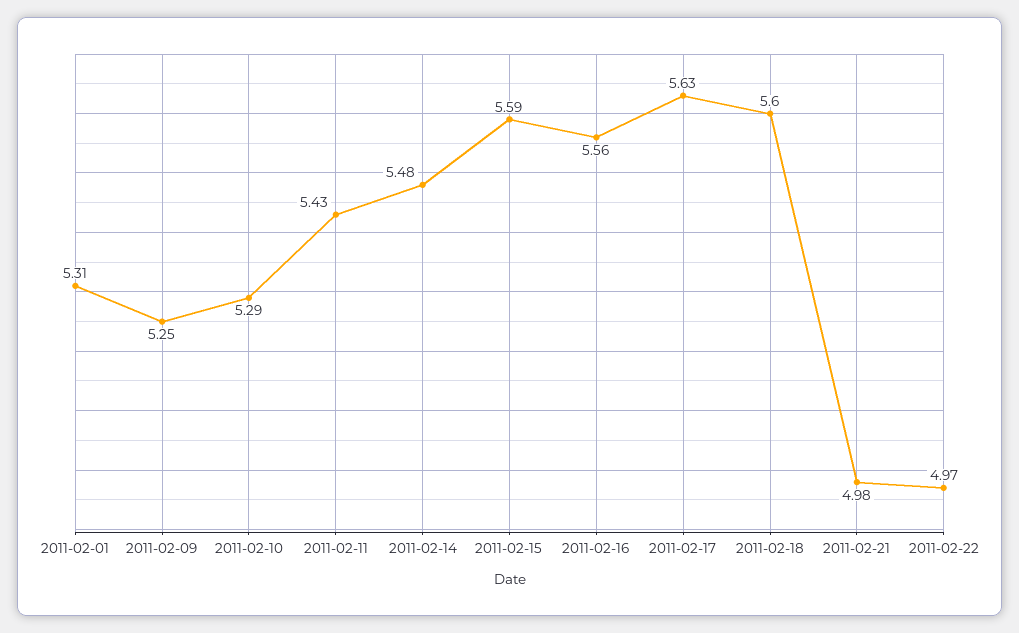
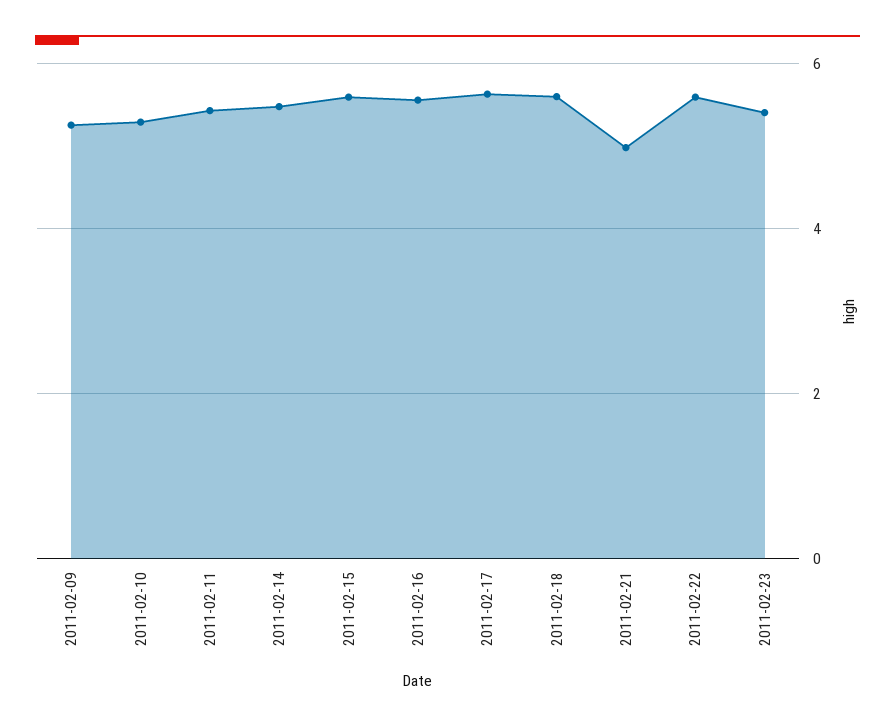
2011-02-01: 5.31 -> none
2011-02-22: 4.97 -> 5.6
2011-02-23: none -> 5.4

